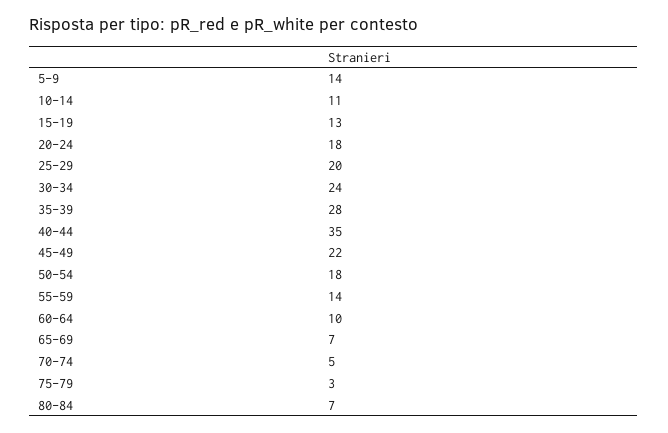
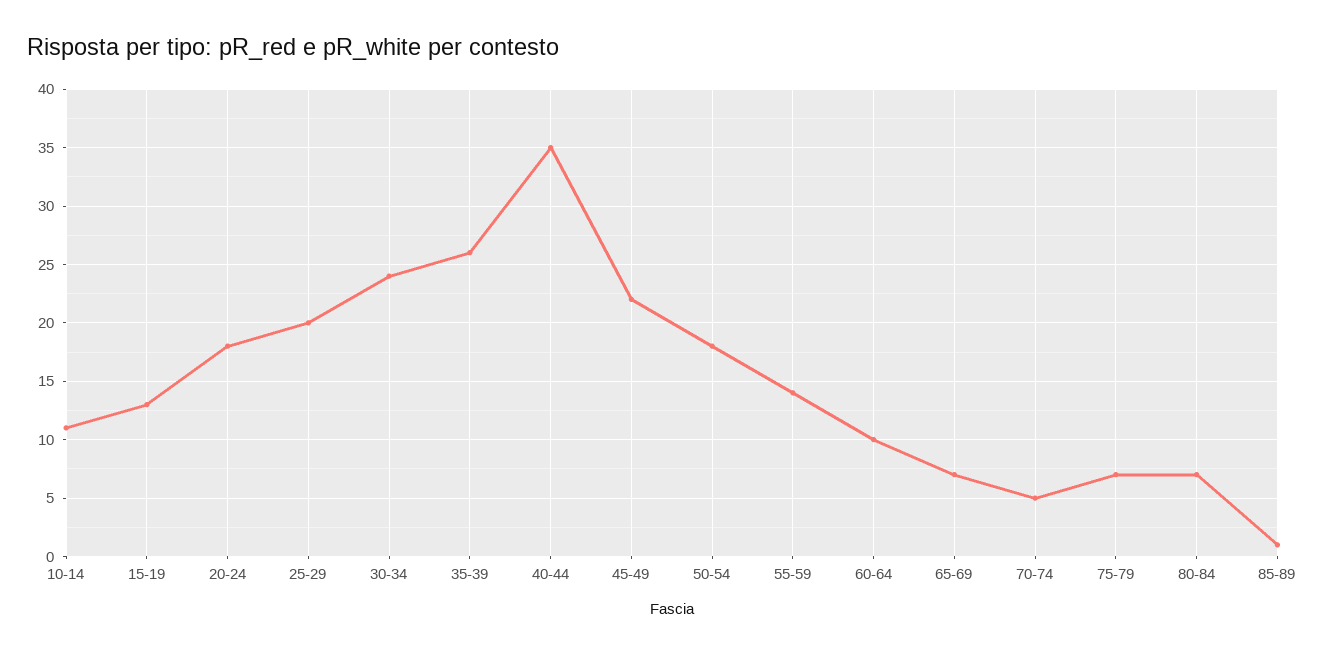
5-9: 14 -> none
35-39: 28 -> 26
75-79: 3 -> 7
85-89: none -> 1

